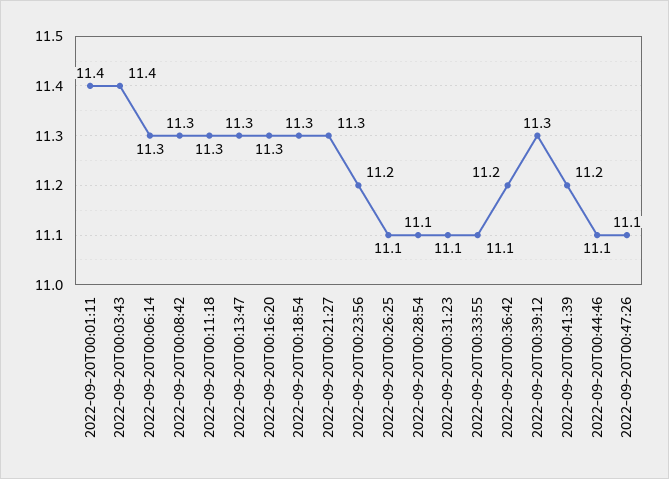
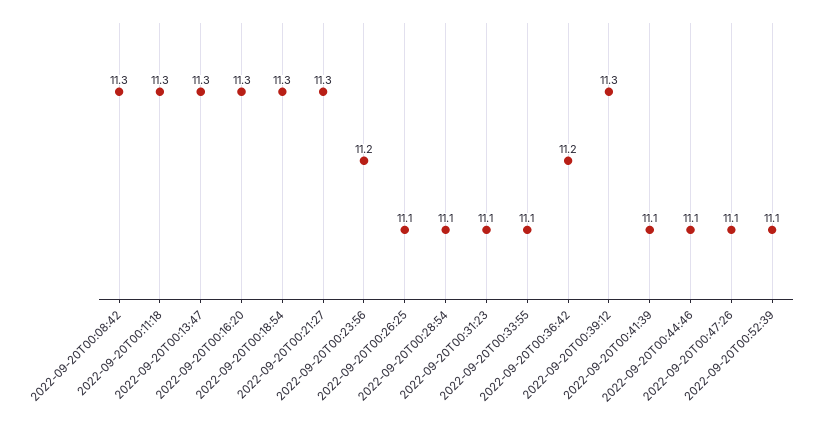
2022-09-20T00:01:11: 11.4 -> none
2022-09-20T00:03:43: 11.4 -> none
2022-09-20T00:06:14: 11.3 -> none
2022-09-20T00:41:39: 11.2 -> 11.1
2022-09-20T00:52:39: none -> 11.1

